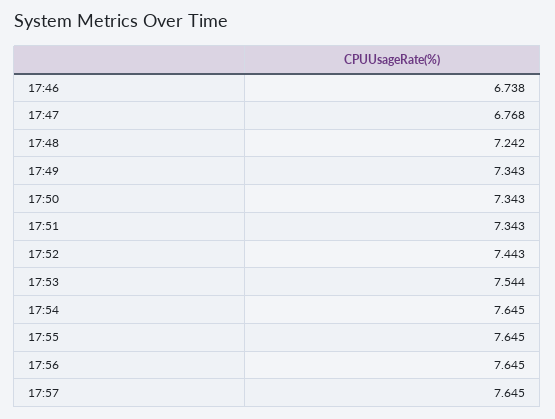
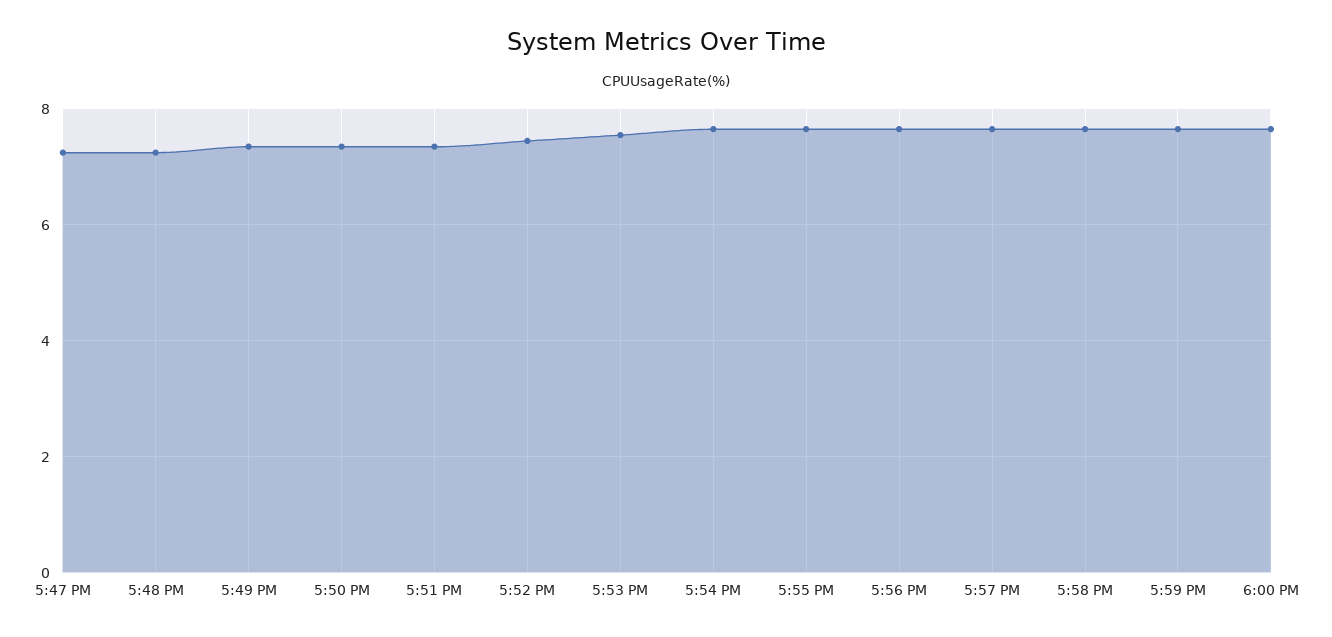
17:46: 6.738 -> none
17:47: 6.768 -> 7.2
5:58 PM: none -> 7.6
5:59 PM: none -> 7.6
6:00 PM: none -> 7.6

